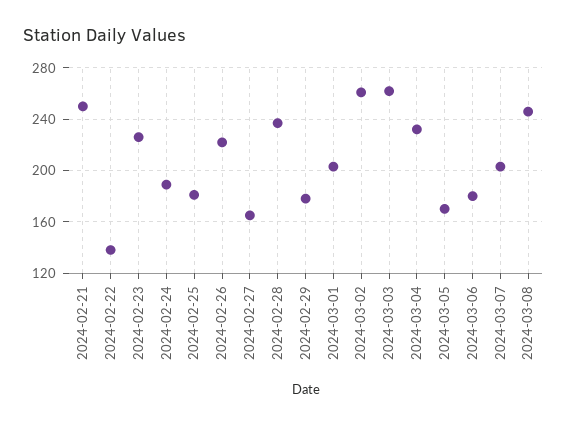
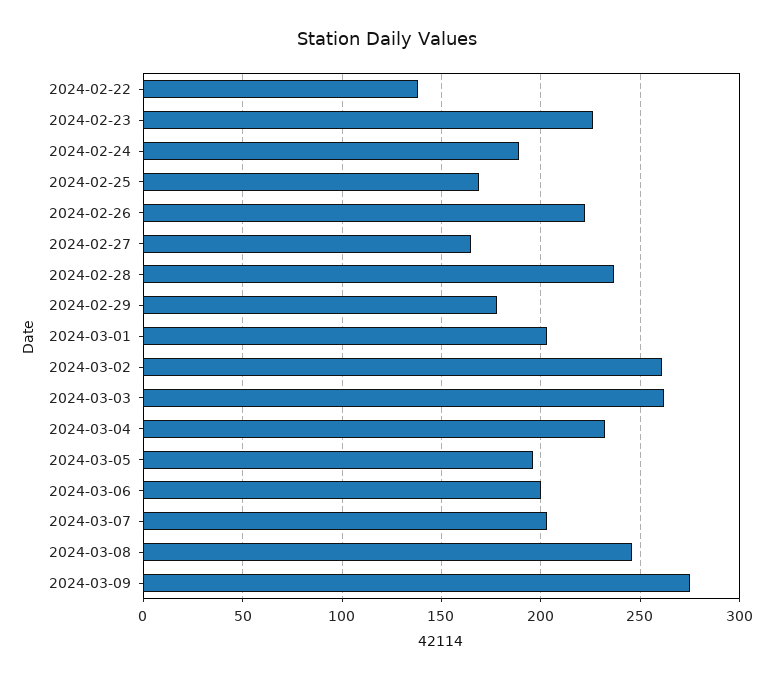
2024-02-21: 250 -> none
2024-02-25: 180 -> 170
2024-03-05: 170 -> 195
2024-03-06: 180 -> 200
2024-03-09: none -> 275

